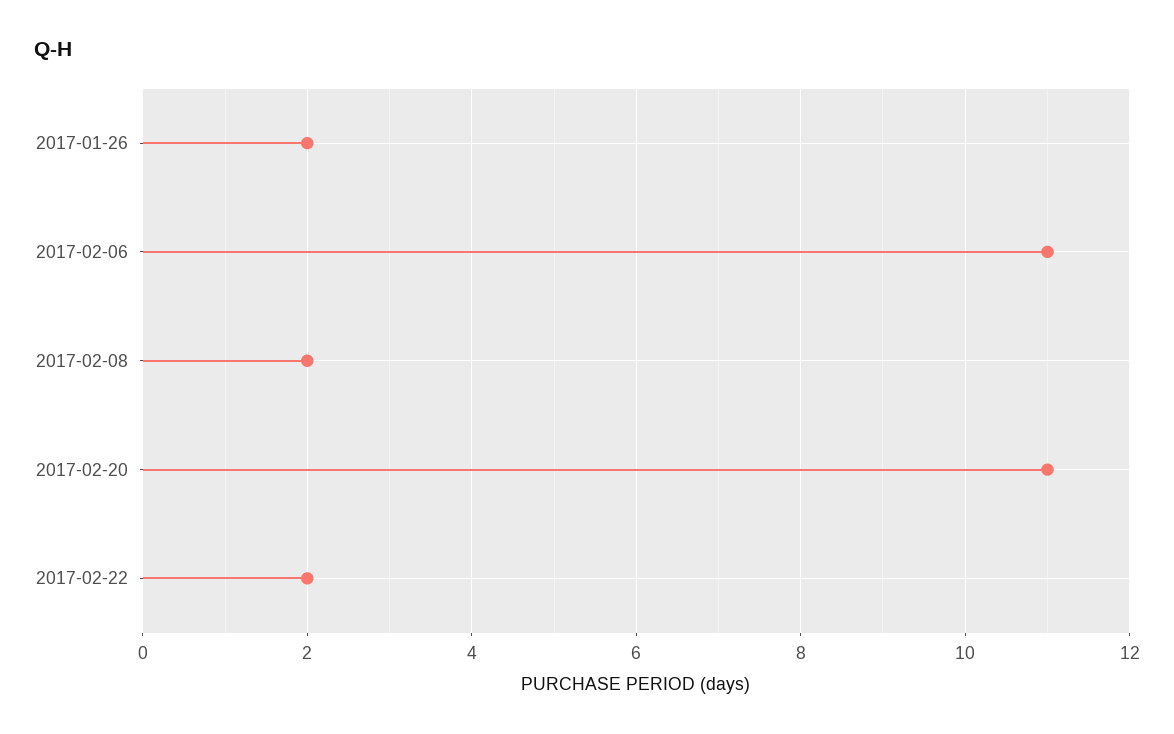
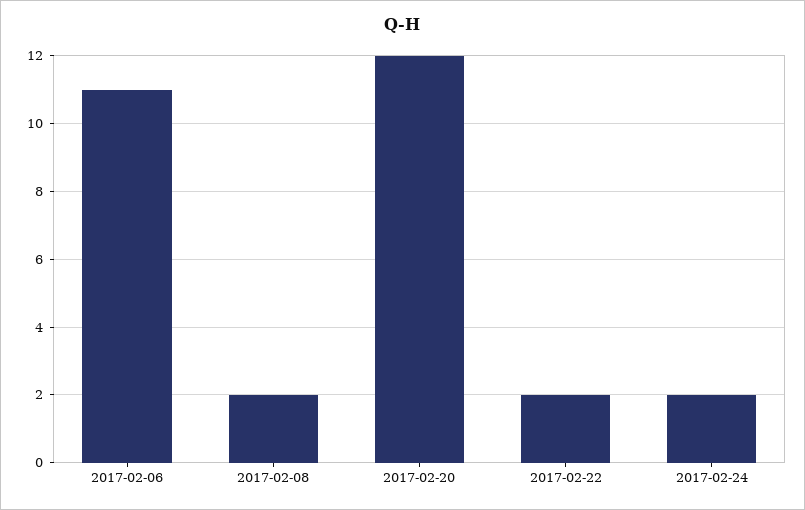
2017-01-26: 2 -> none
2017-02-20: 11 -> 12
2017-02-24: none -> 2

